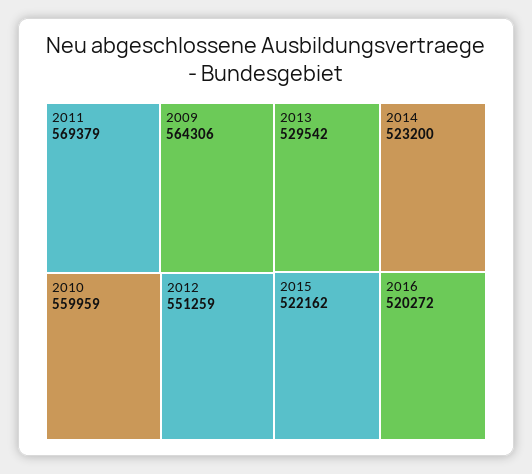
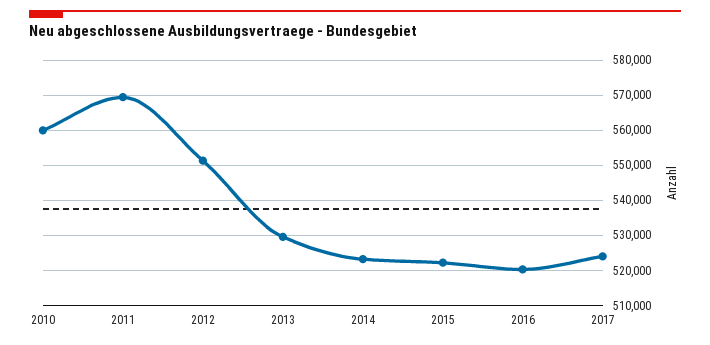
2009: 564306 -> none
2017: none -> 524000

